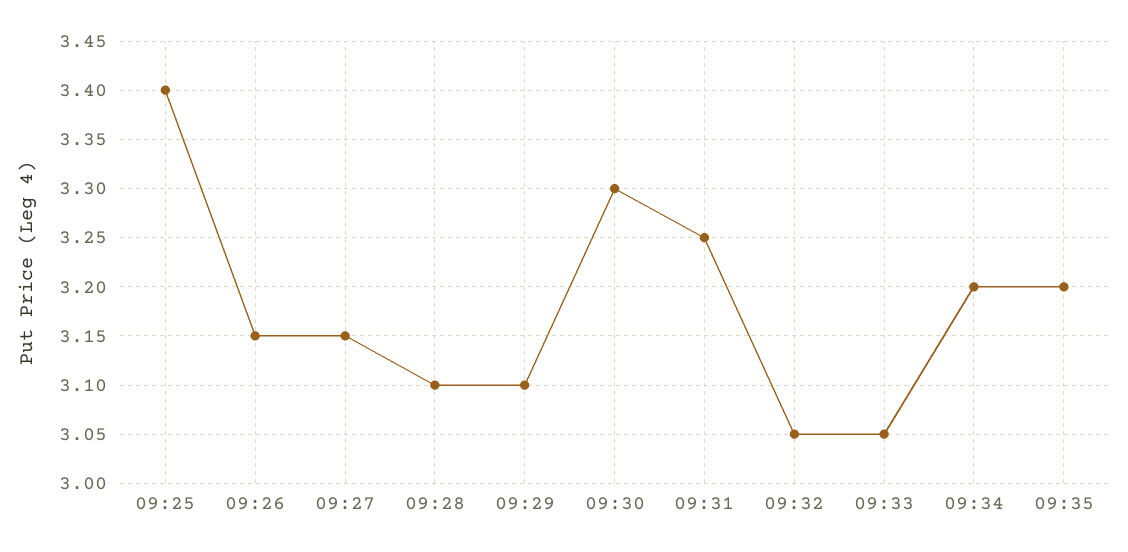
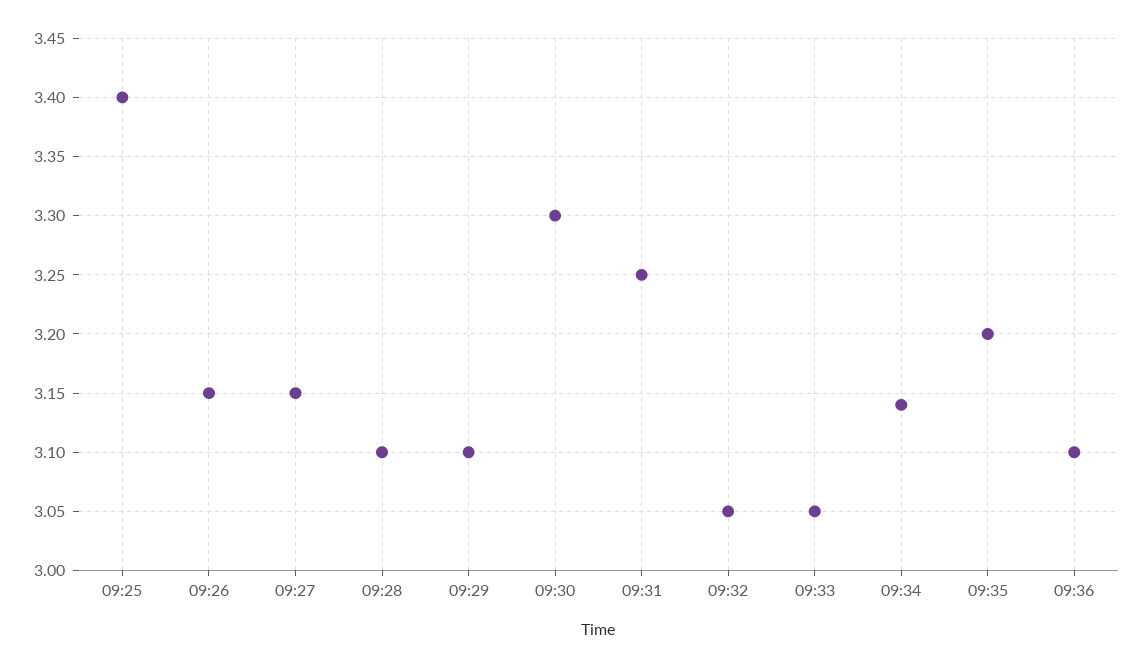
09:34: 3.2 -> 3.14
09:36: none -> 3.1

